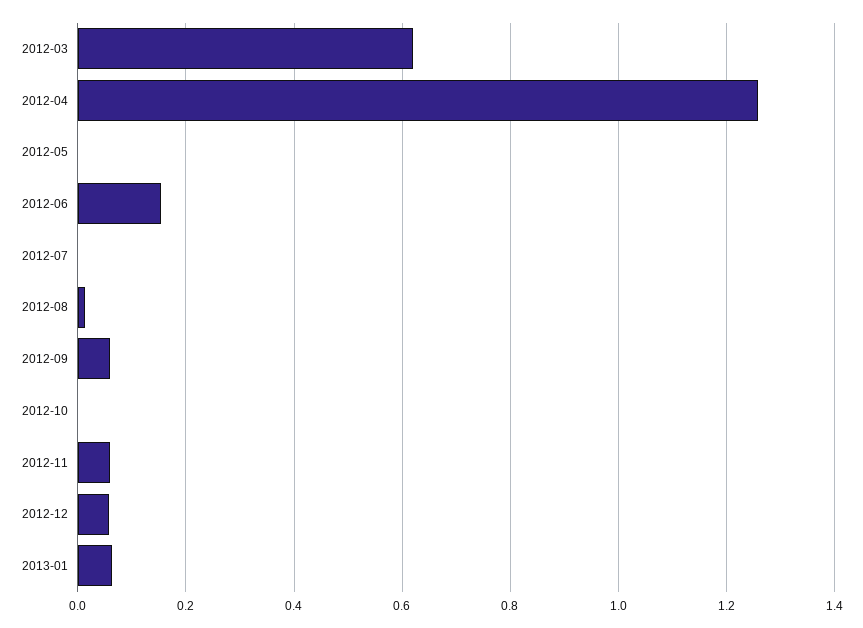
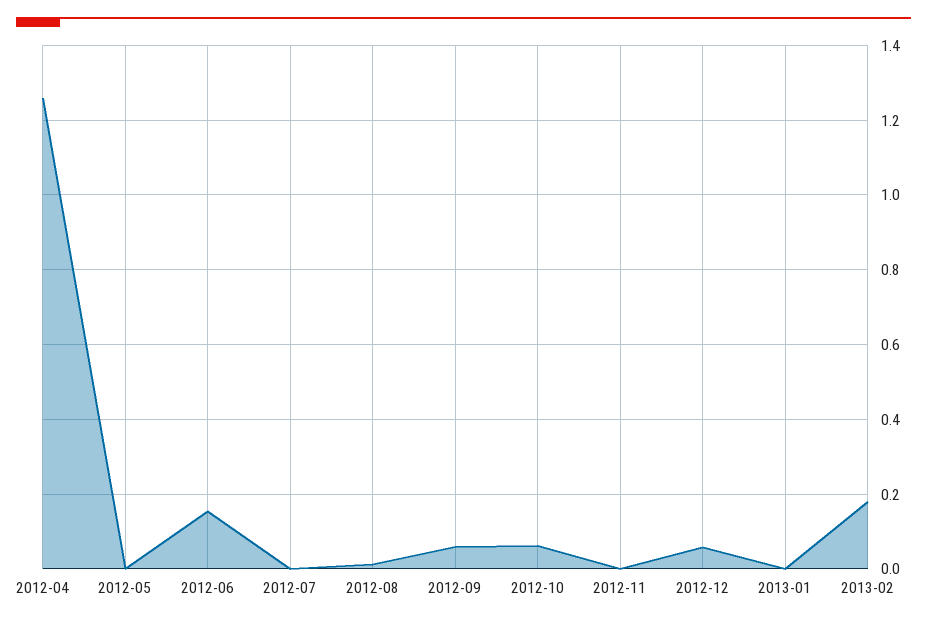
2012-03: 0.62 -> none
2012-10: 0 -> 0.06
2012-11: 0.06 -> 0
2013-01: 0.06 -> 0
2013-02: none -> 0.18

